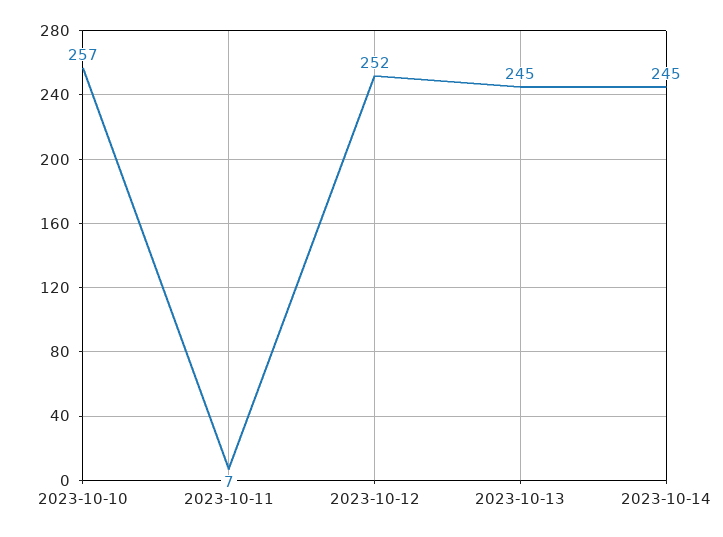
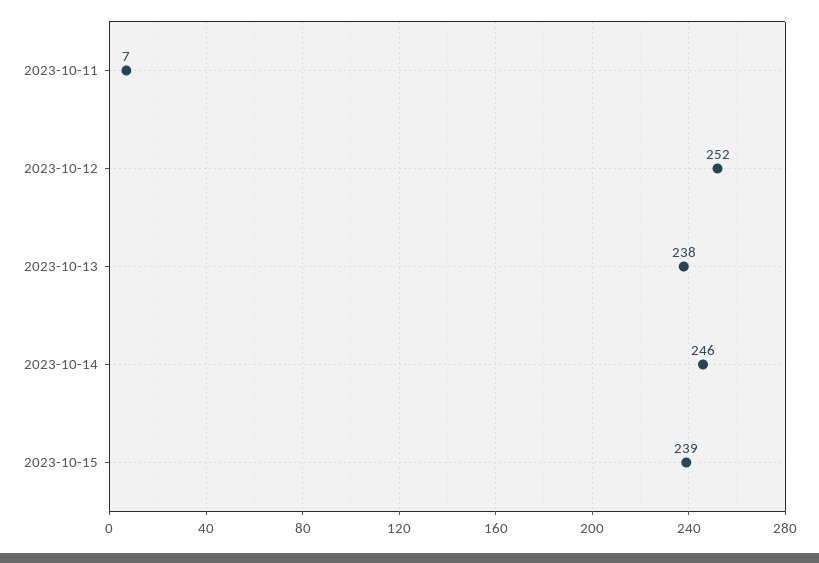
2023-10-10: 257 -> none
2023-10-13: 245 -> 238
2023-10-14: 245 -> 246
2023-10-15: none -> 239

